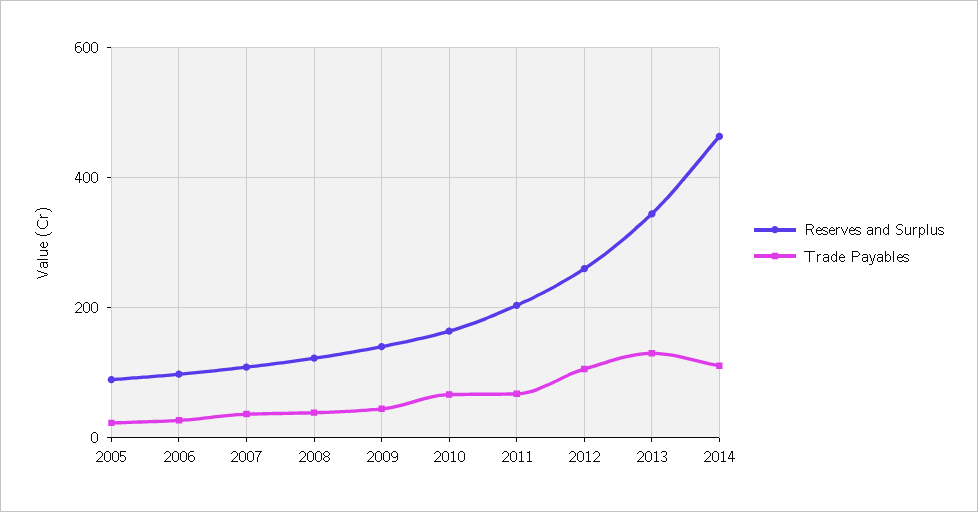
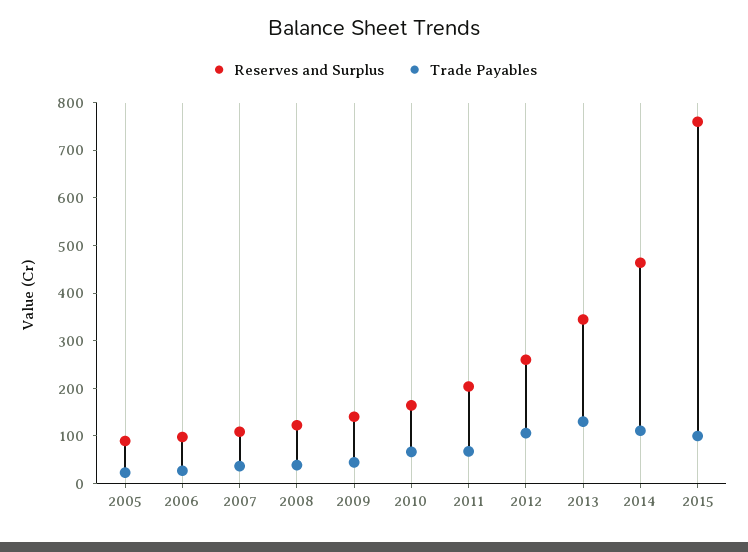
Reserves and Surplus, 2015: none -> 760
Trade Payables, 2015: none -> 100

